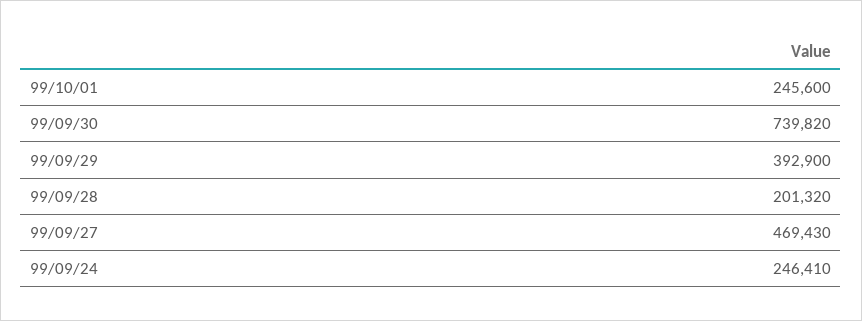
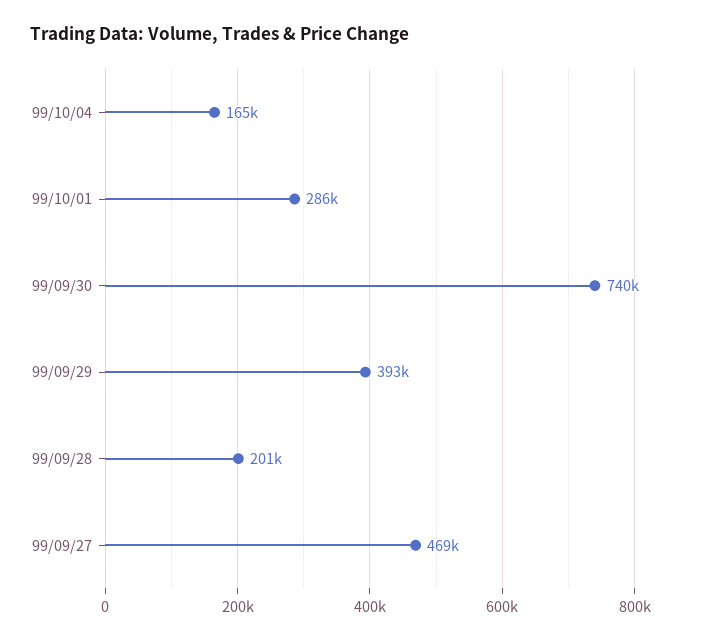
99/10/01: 245600 -> 286000
99/09/24: 246410 -> none
99/10/04: none -> 165000

